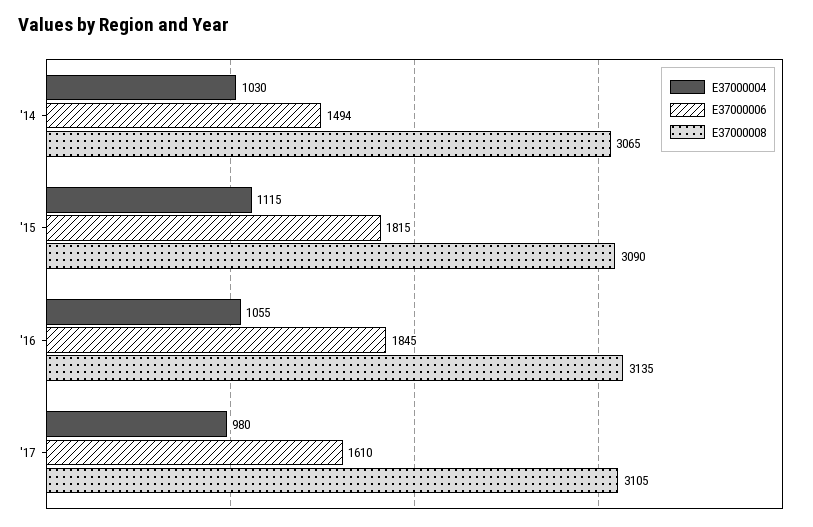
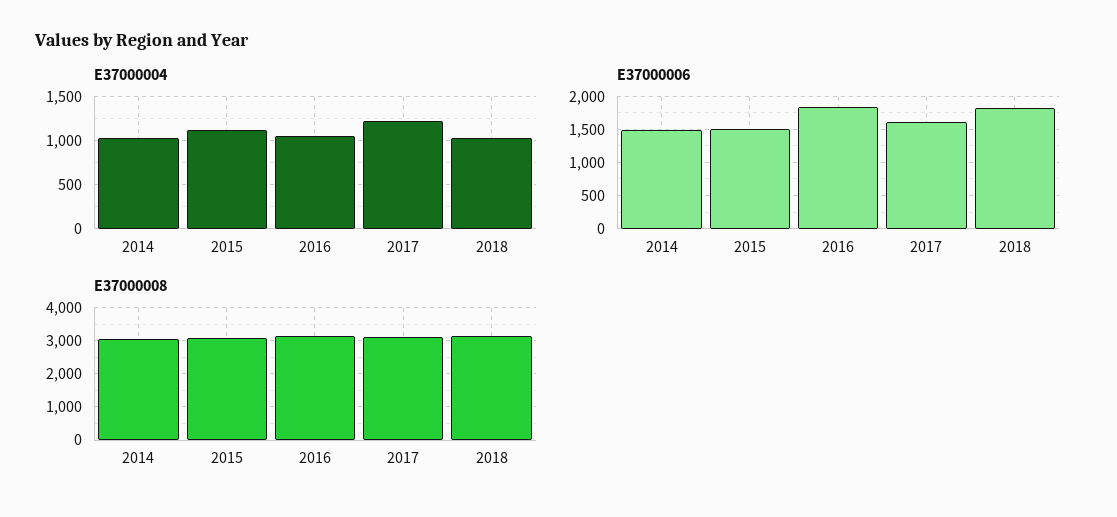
E37000006, '15: 1815 -> 1500
E37000004, '17: 980 -> 1200
E37000004, 2018: none -> 1000
E37000006, 2018: none -> 1800
E37000008, 2018: none -> 3200

